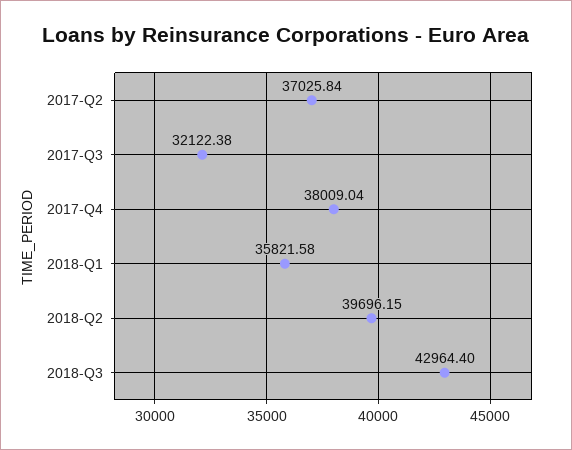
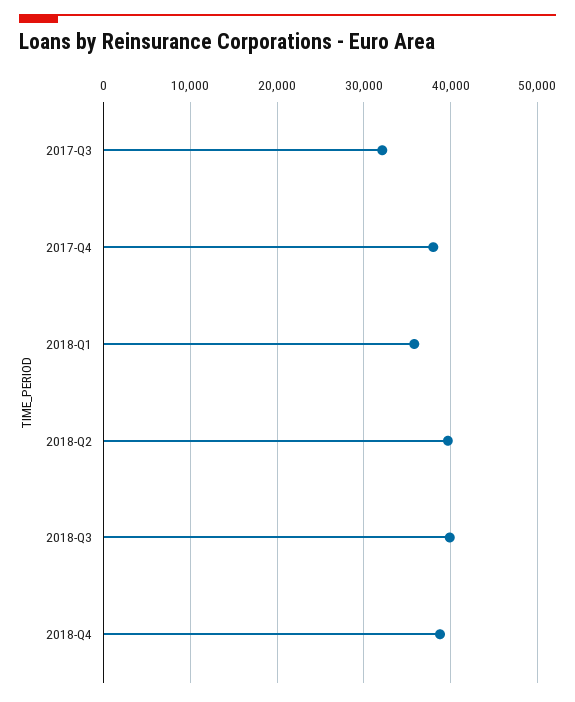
2017-Q2: 37025.84 -> none
2018-Q3: 42964.4 -> 40000
2018-Q4: none -> 39000

